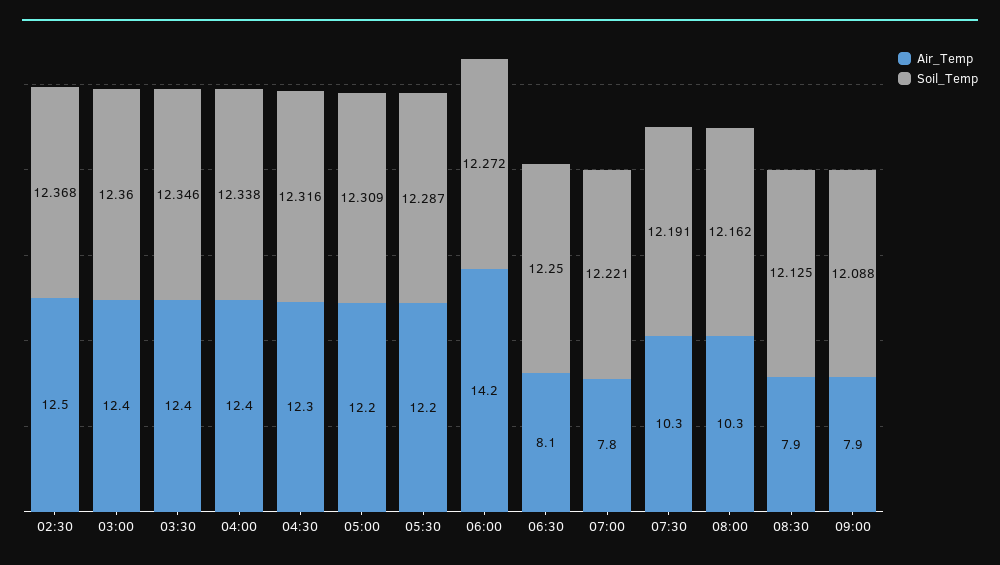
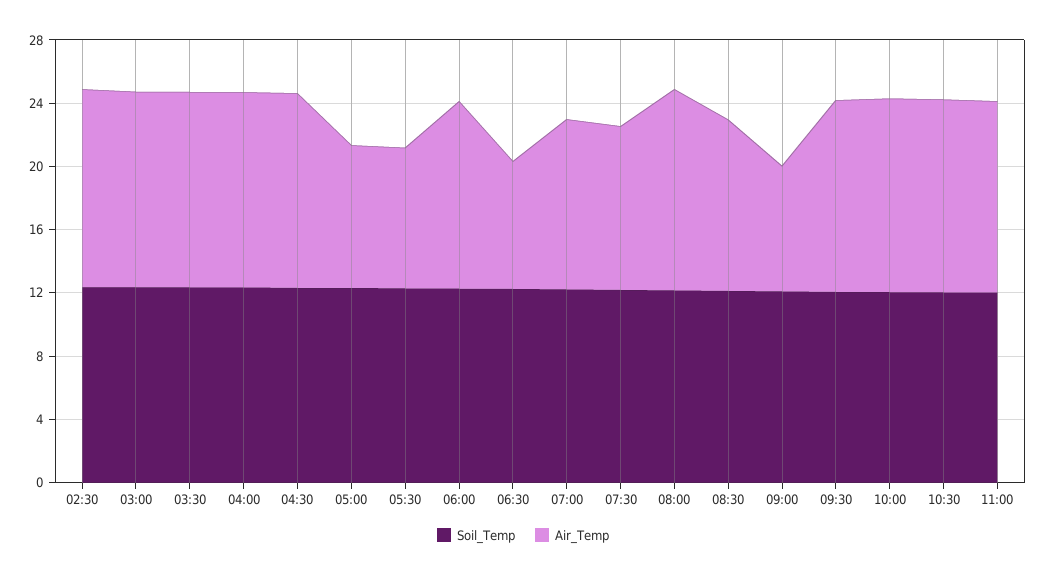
Air_Temp, 05:00: 12.2 -> 9
Air_Temp, 05:30: 12.2 -> 9
Air_Temp, 06:00: 14.2 -> 12
Air_Temp, 07:00: 7.8 -> 11
Air_Temp, 08:00: 10.3 -> 13
Air_Temp, 08:30: 7.9 -> 11
Soil_Temp, 09:30: none -> 12
Air_Temp, 09:30: none -> 12
Soil_Temp, 10:00: none -> 12
Air_Temp, 10:00: none -> 12
Soil_Temp, 10:30: none -> 12
Air_Temp, 10:30: none -> 12
Soil_Temp, 11:00: none -> 12
Air_Temp, 11:00: none -> 12

